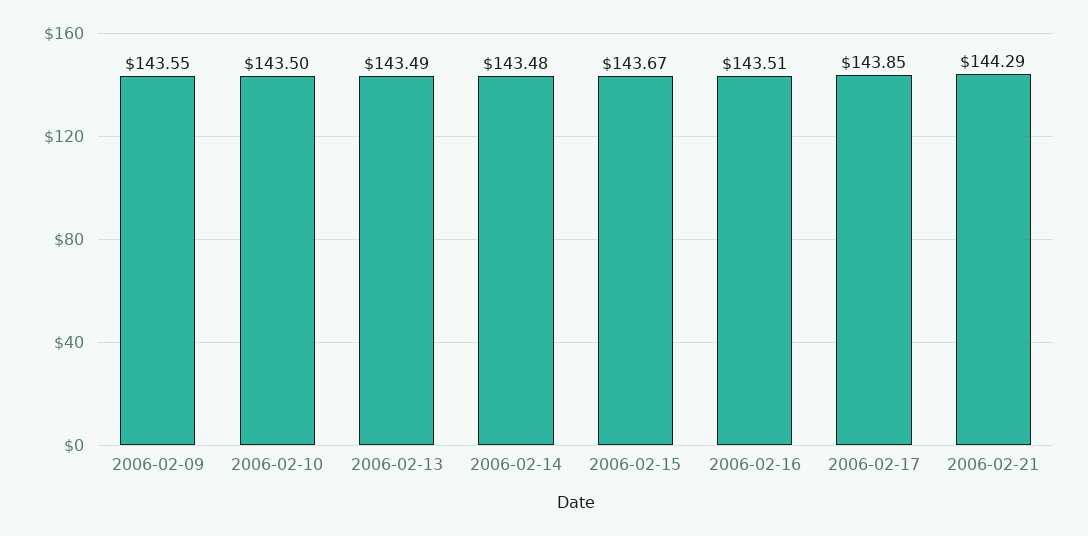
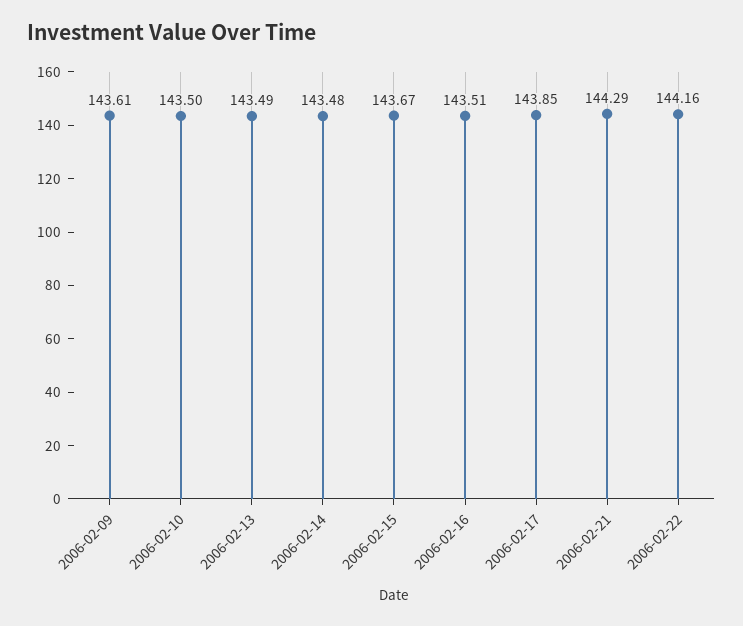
2006-02-09: 143.55 -> 143.61
2006-02-22: none -> 144.16

